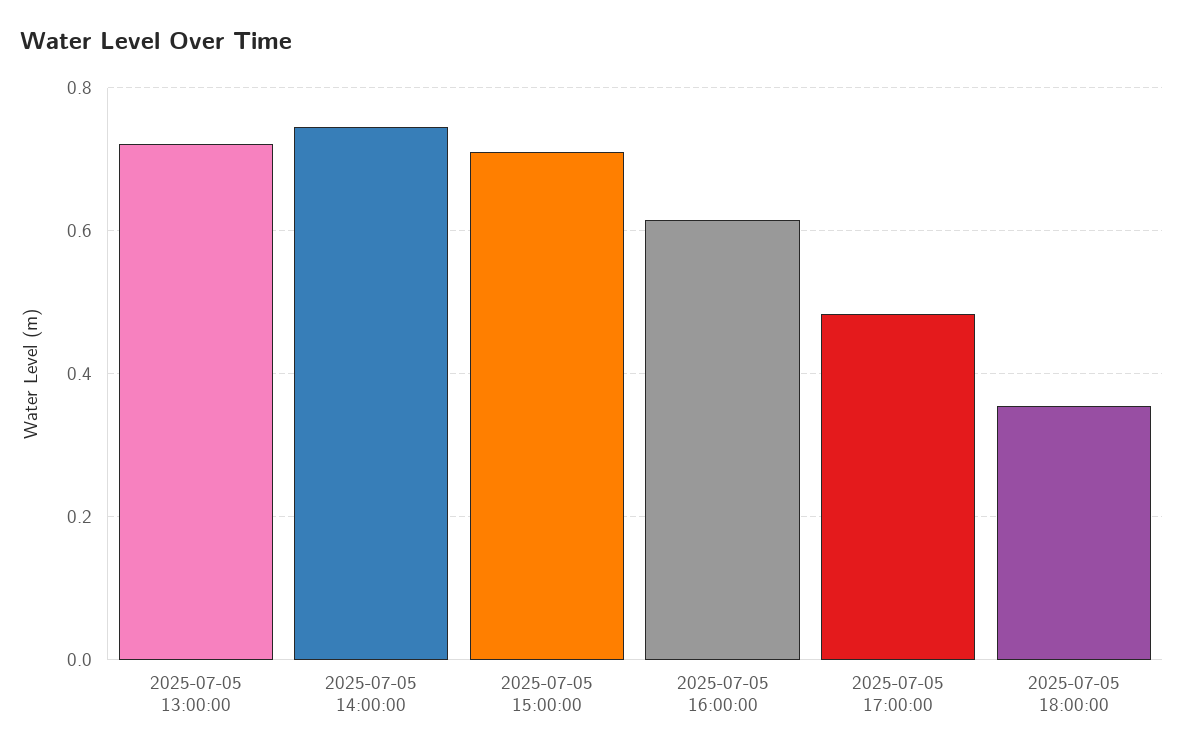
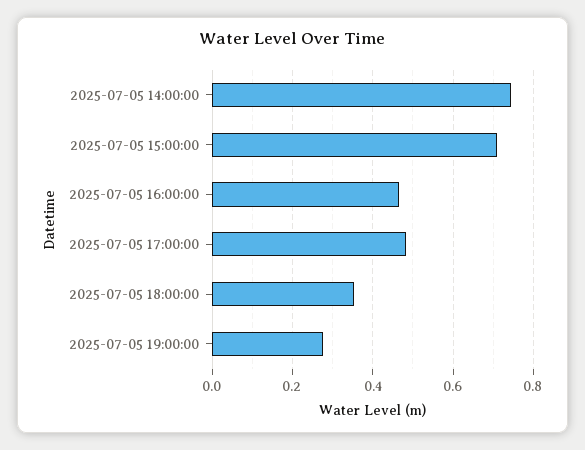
2025-07-05 13:00:00: 0.72 -> none
2025-07-05 16:00:00: 0.62 -> 0.46
2025-07-05 19:00:00: none -> 0.28

